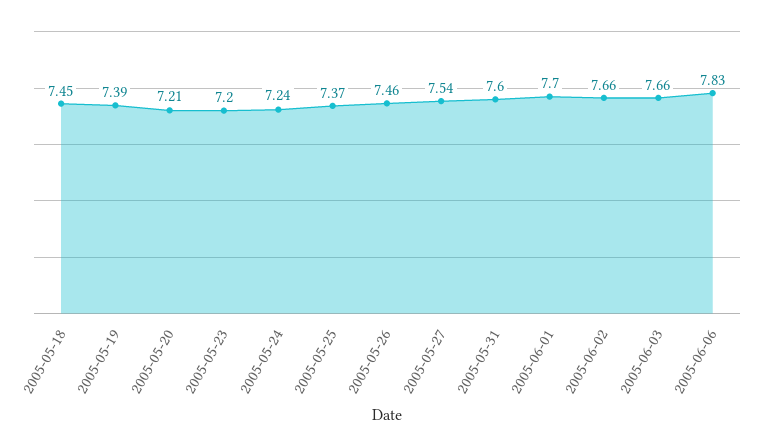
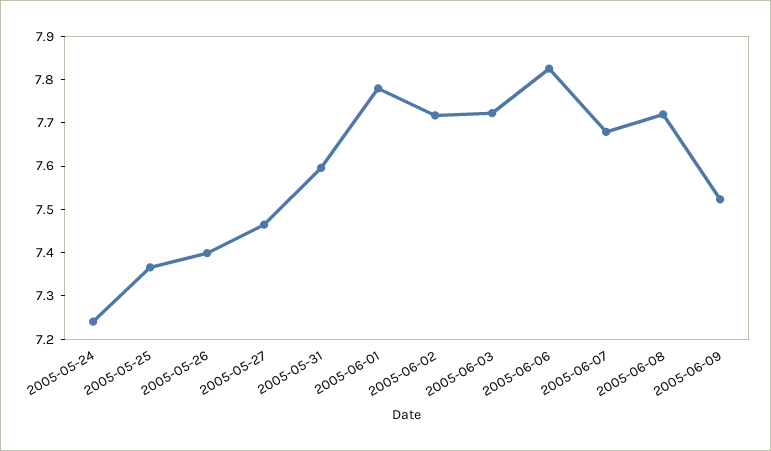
2005-05-18: 7.45 -> none
2005-05-19: 7.39 -> none
2005-05-20: 7.21 -> none
2005-05-23: 7.2 -> none
2005-05-26: 7.46 -> 7.4
2005-05-27: 7.54 -> 7.46
2005-06-01: 7.7 -> 7.78
2005-06-02: 7.66 -> 7.72
2005-06-03: 7.66 -> 7.72
2005-06-07: none -> 7.68
2005-06-08: none -> 7.72
2005-06-09: none -> 7.52

